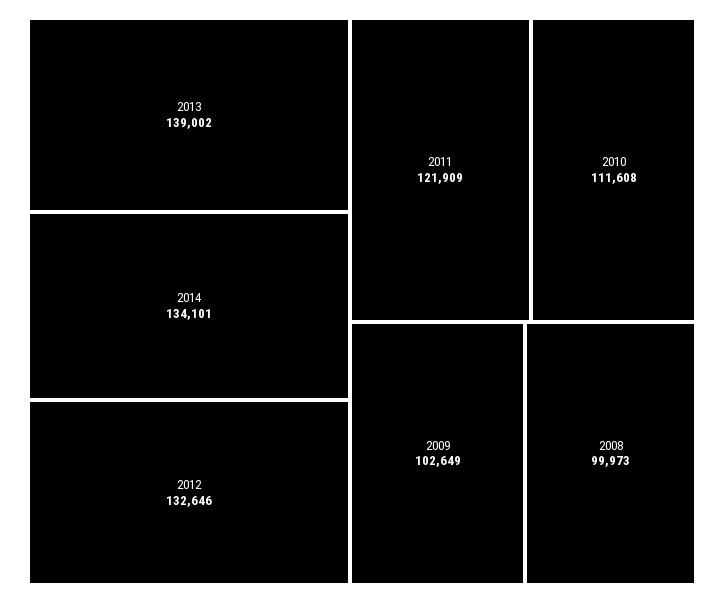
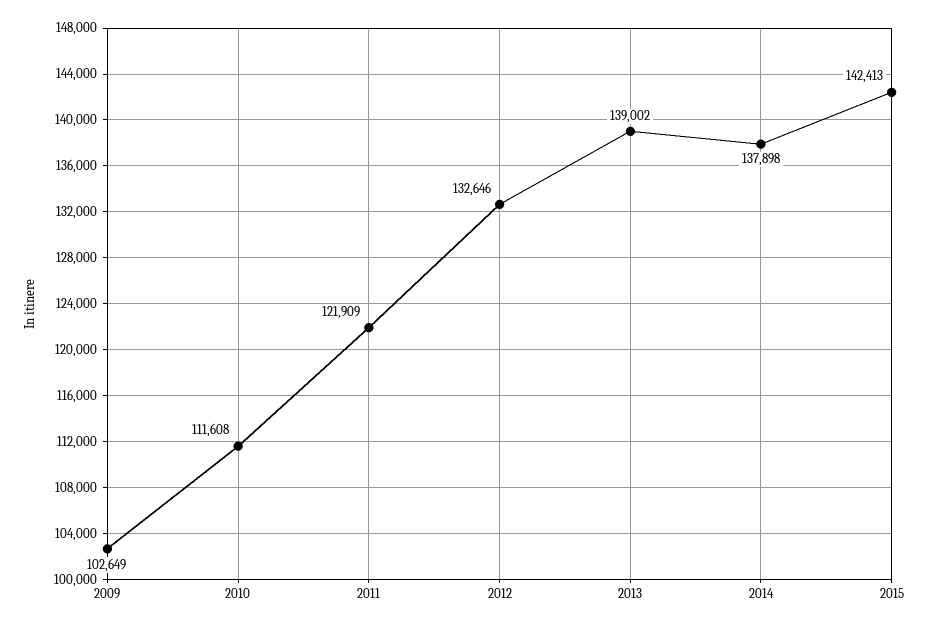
2014: 134101 -> 137898
2008: 99973 -> none
2015: none -> 142413

